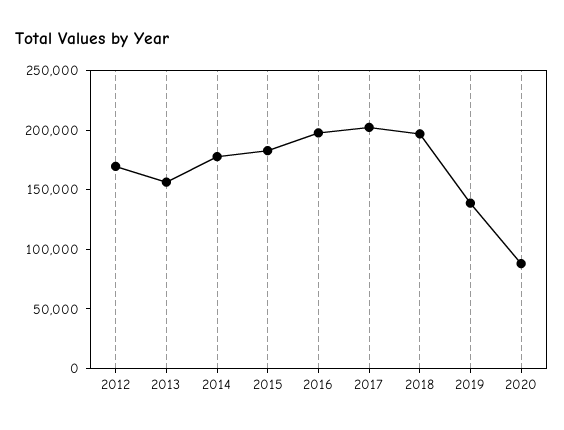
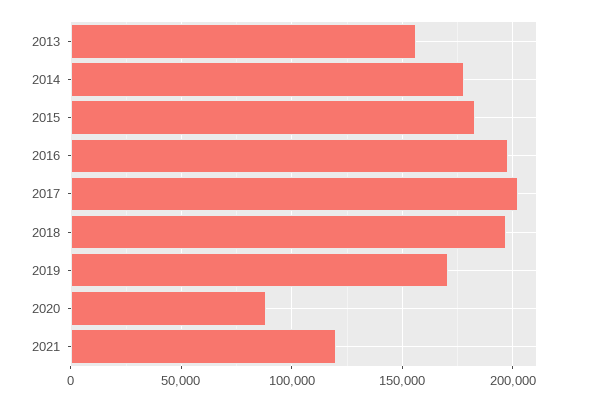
2012: 170000 -> none
2019: 140000 -> 170000
2021: none -> 120000

